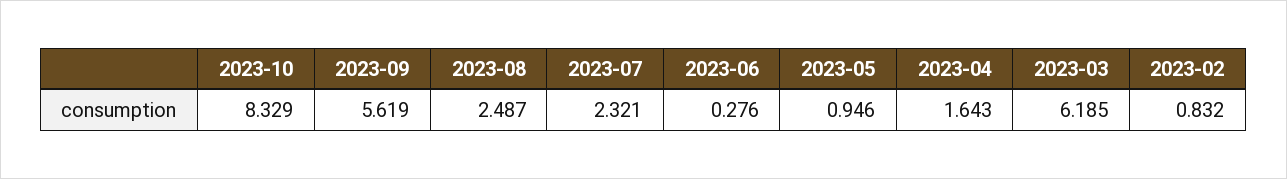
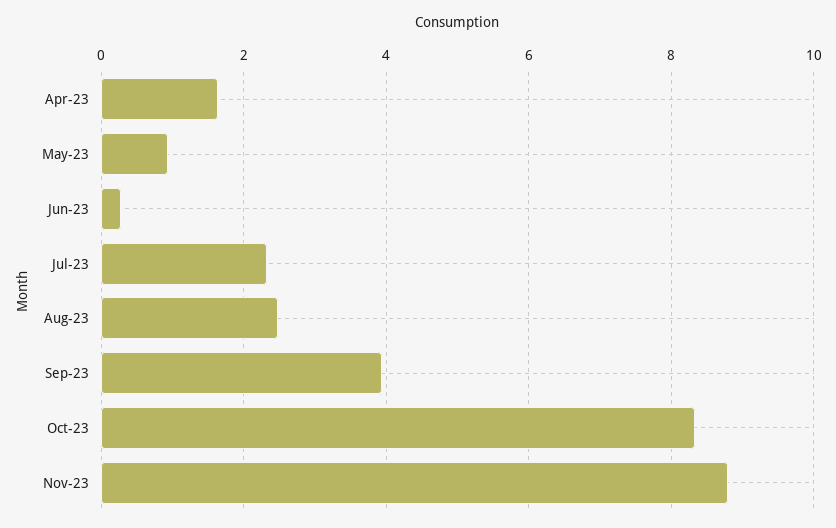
2023-09: 5.619 -> 4
2023-03: 6.185 -> none
2023-02: 0.832 -> none
Nov-23: none -> 8.8

